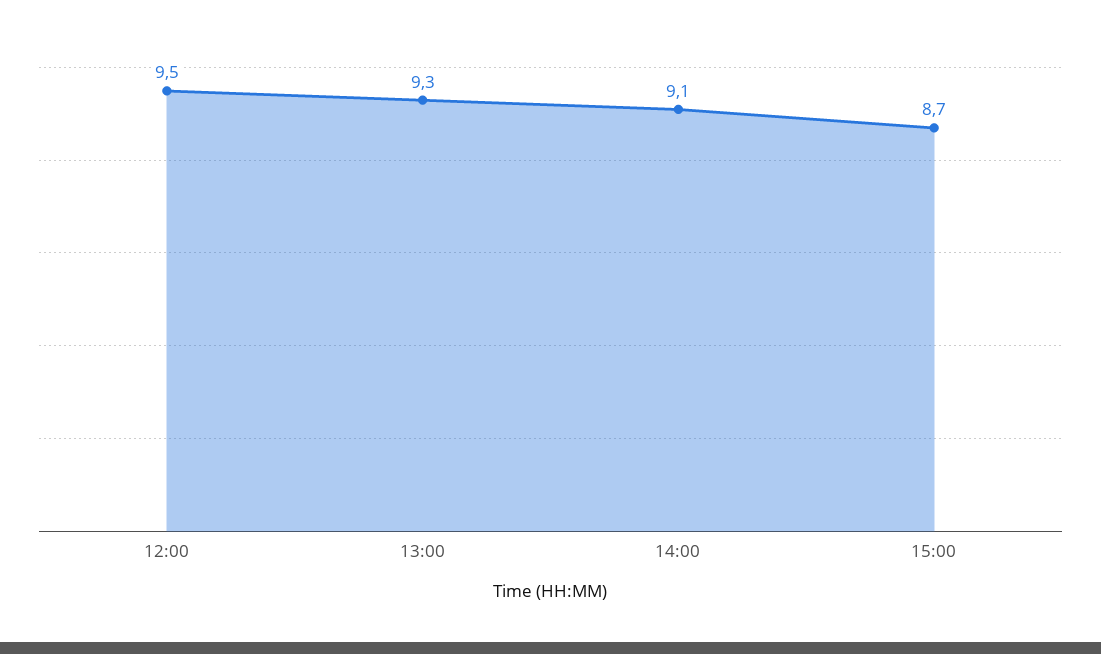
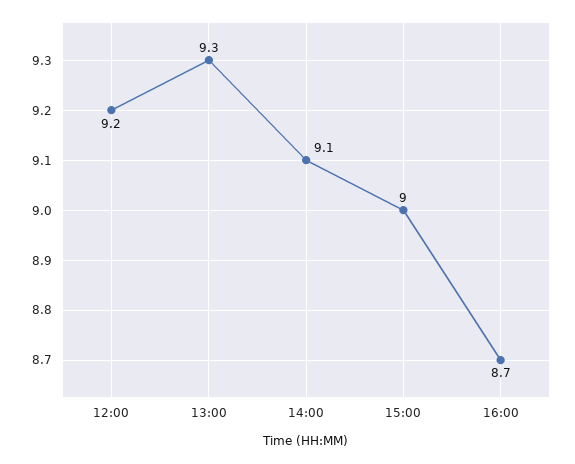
12:00: 9.5 -> 9.2
15:00: 8.7 -> 9
16:00: none -> 8.7

